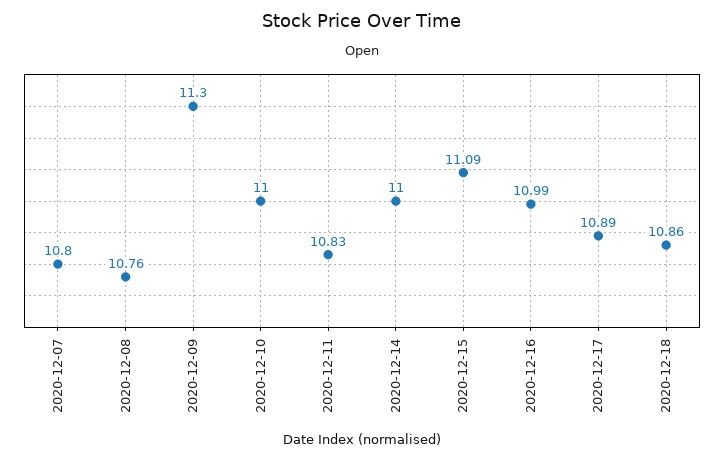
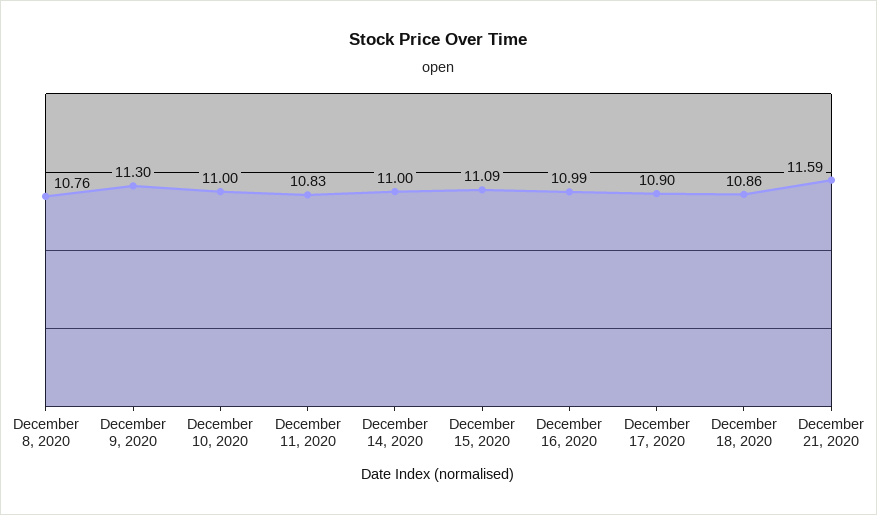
2020-12-07: 10.8 -> none
2020-12-17: 10.89 -> 10.9
December 21, 2020: none -> 11.59

